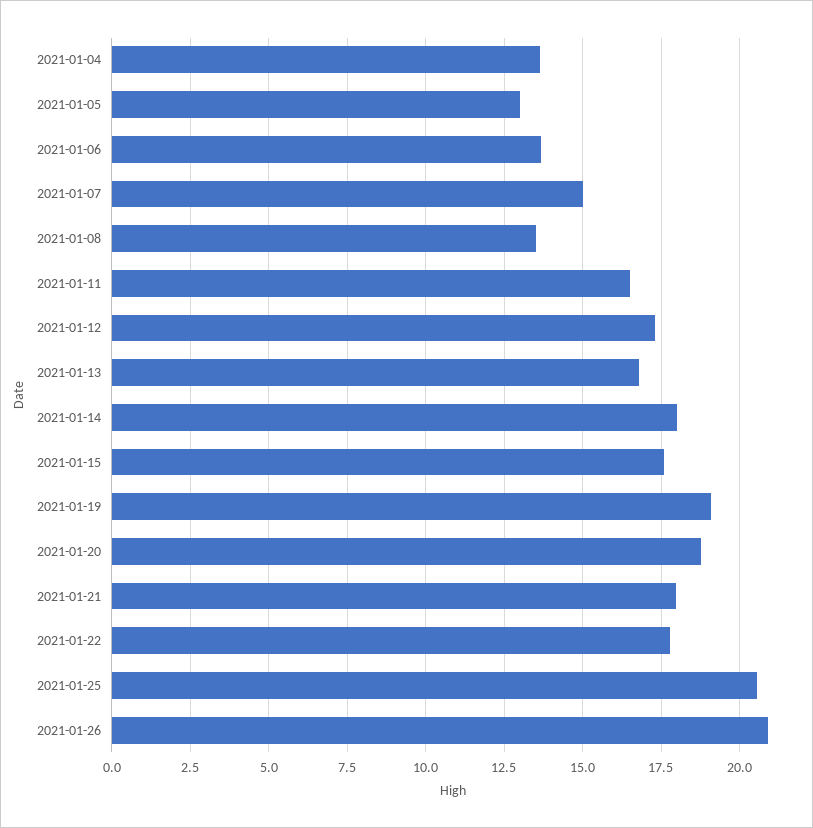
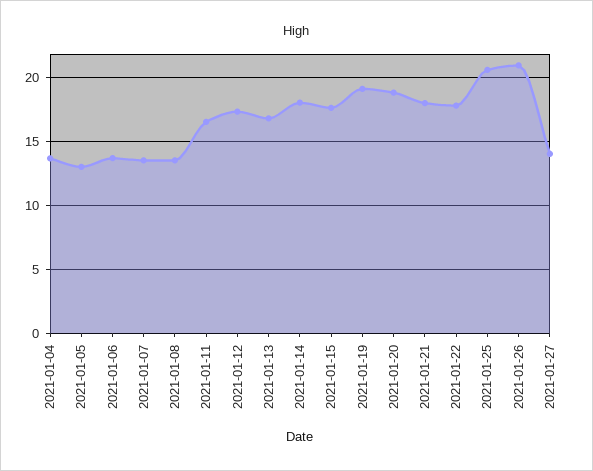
2021-01-07: 15 -> 13.5
2021-01-27: none -> 14

